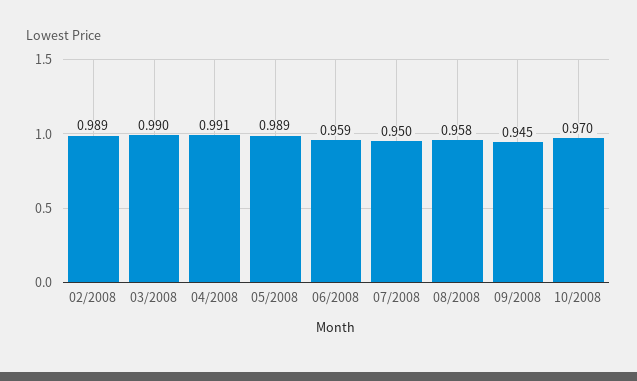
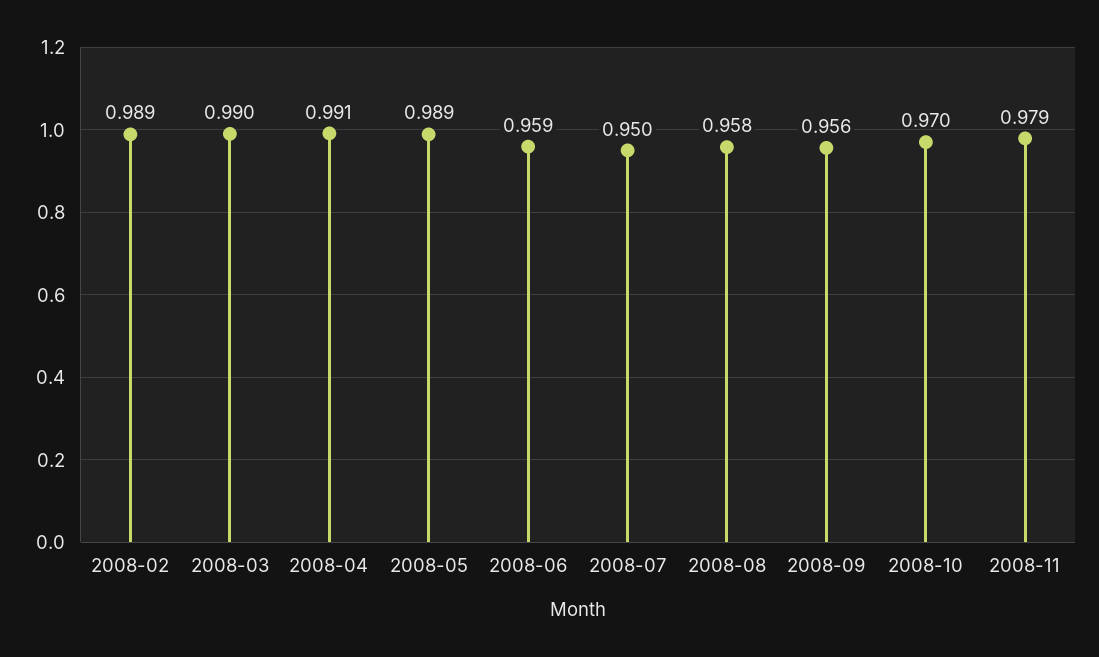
09/2008: 0.945 -> 0.956
2008-11: none -> 0.979

